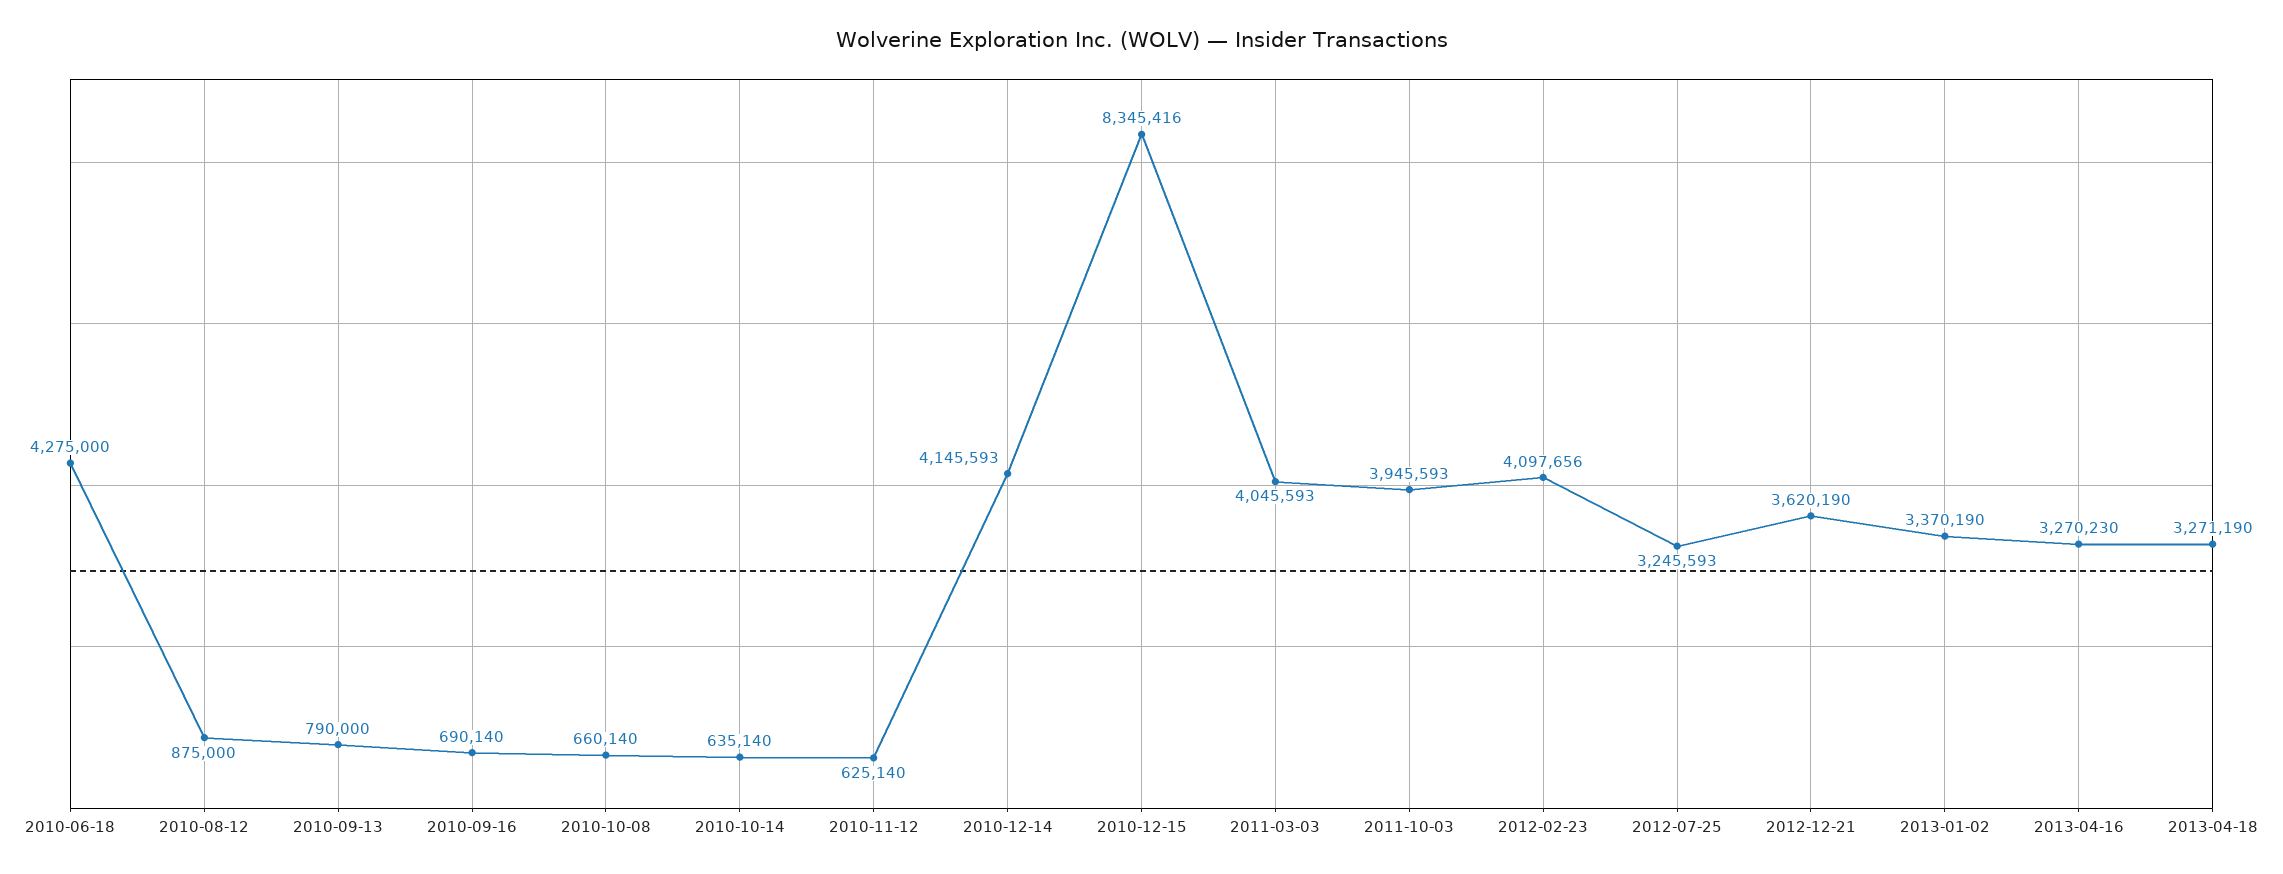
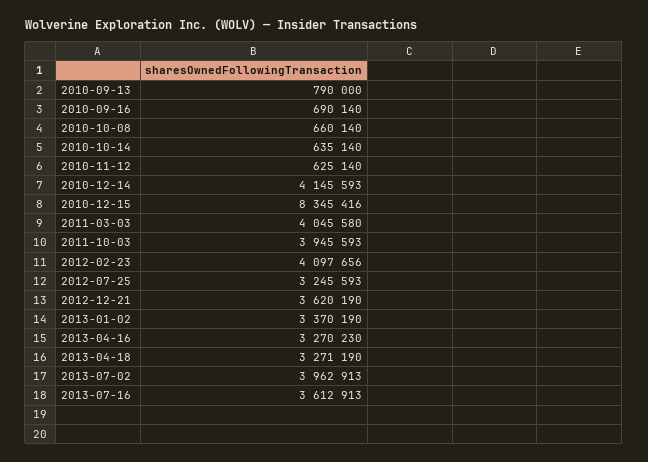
2010-06-18: 4275000 -> none
2010-08-12: 875000 -> none
2011-03-03: 4045593 -> 4045580
2013-07-02: none -> 3962913
2013-07-16: none -> 3612913

